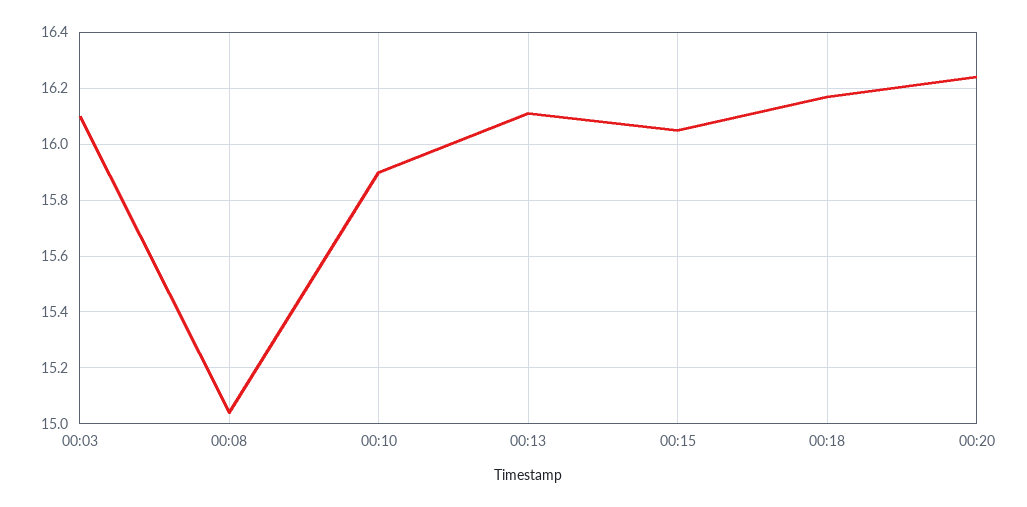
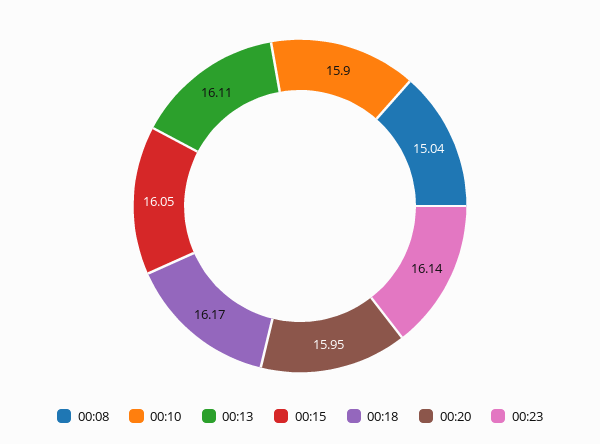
00:03: 16.1 -> none
00:20: 16.25 -> 15.95
00:23: none -> 16.14

